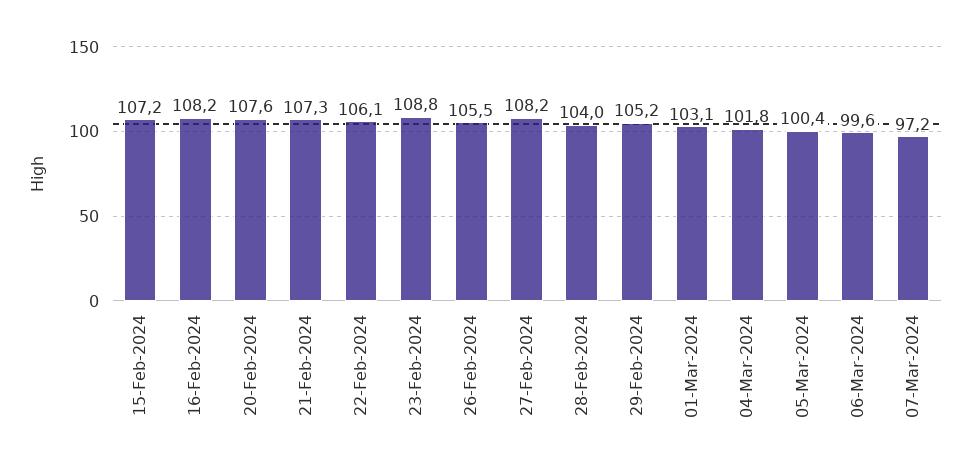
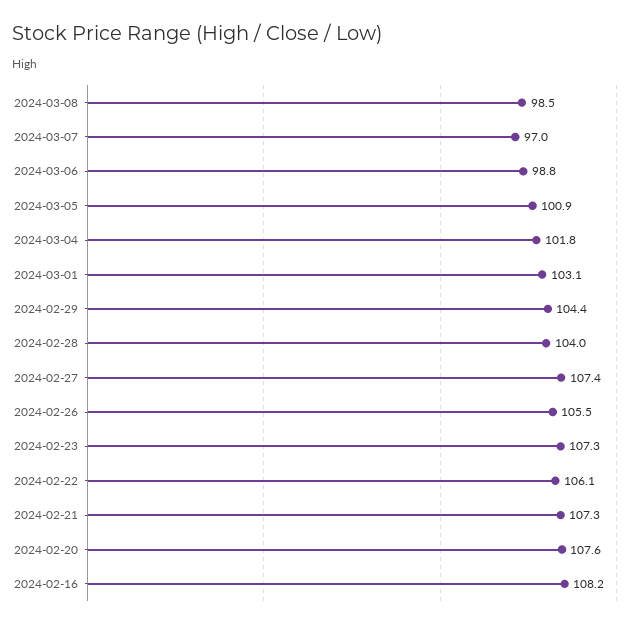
15-Feb-2024: 107.2 -> none
23-Feb-2024: 108.8 -> 107.3
27-Feb-2024: 108.2 -> 107.4
29-Feb-2024: 105.2 -> 104.4
05-Mar-2024: 100.4 -> 100.9
06-Mar-2024: 99.6 -> 98.8
07-Mar-2024: 97.2 -> 97
2024-03-08: none -> 98.5

